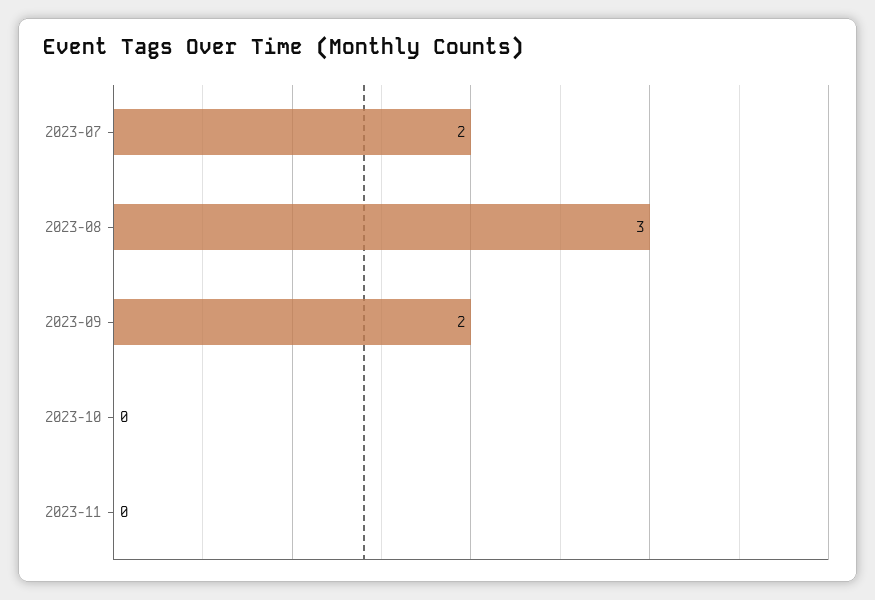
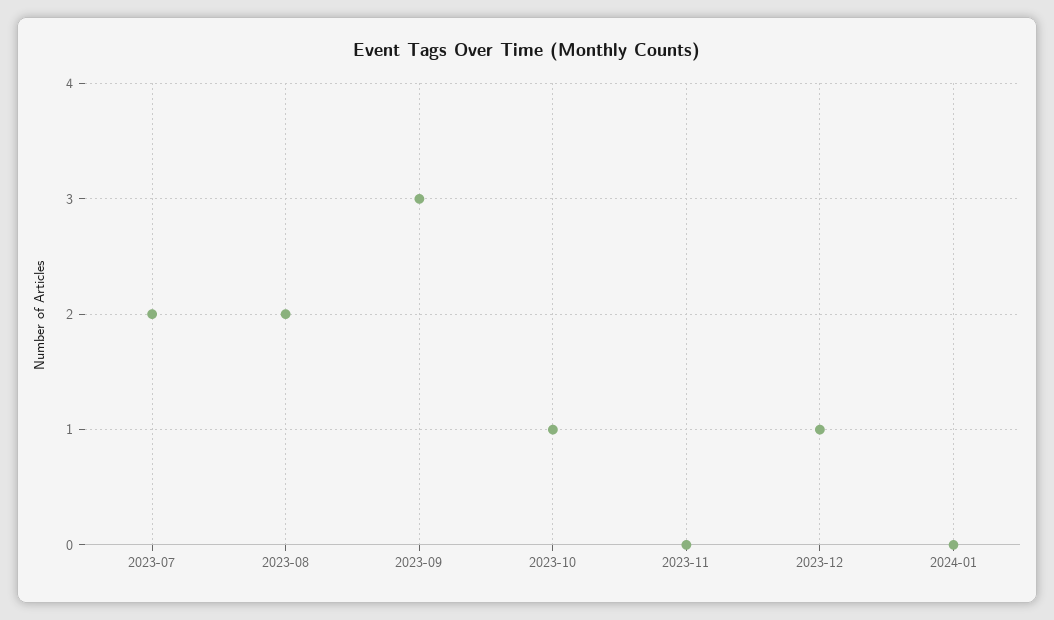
2023-08: 3 -> 2
2023-09: 2 -> 3
2023-10: 0 -> 1
2023-12: none -> 1
2024-01: none -> 0

